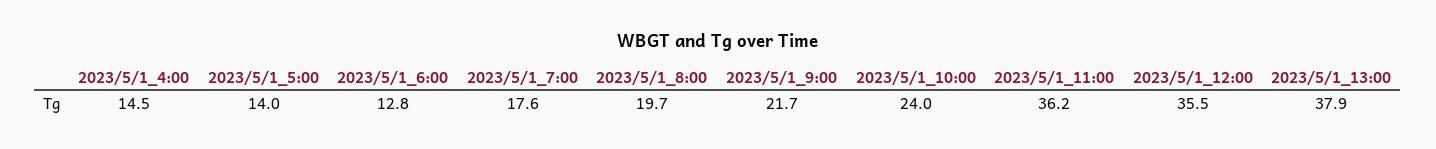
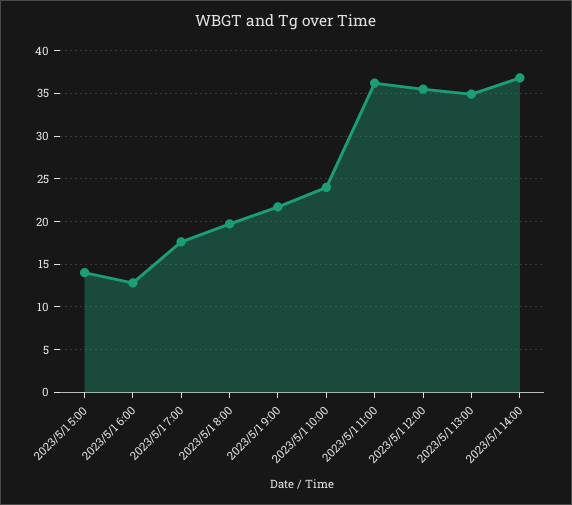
2023/5/1_4:00: 14.5 -> none
2023/5/1_13:00: 37.9 -> 35
2023/5/1 14:00: none -> 37

